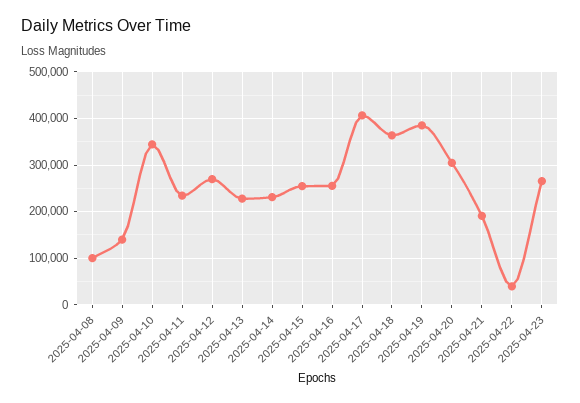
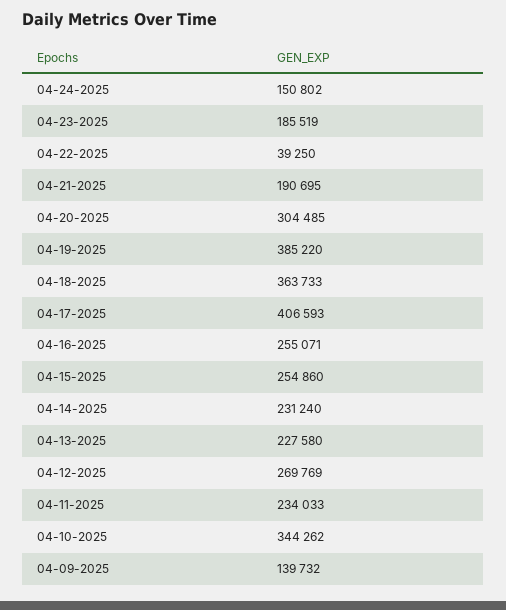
2025-04-08: 100000 -> none
2025-04-23: 260000 -> 185519
04-24-2025: none -> 150802

